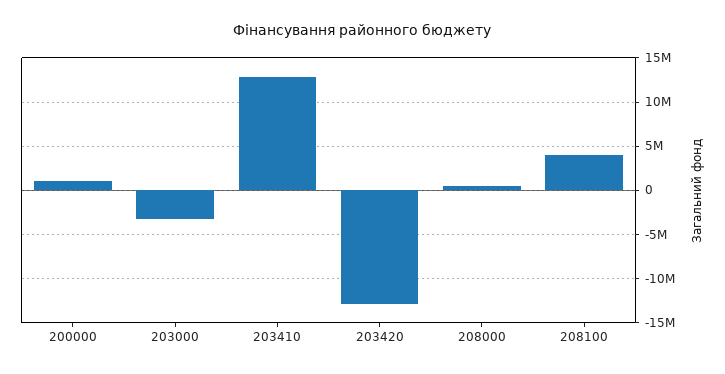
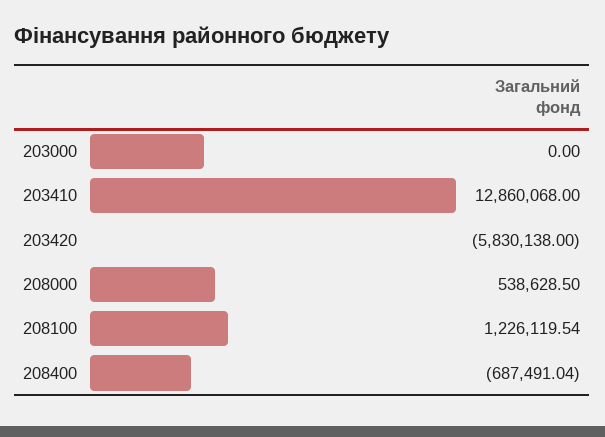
200000: 1000000 -> none
203000: -3000000 -> 0
203420: -13000000 -> -5830138
208100: 4000000 -> 1226119.54
208400: none -> -687491.04

